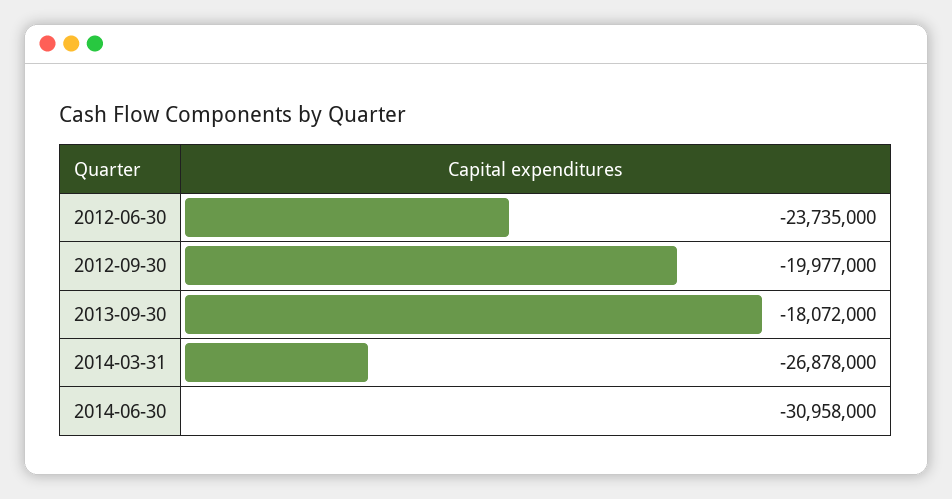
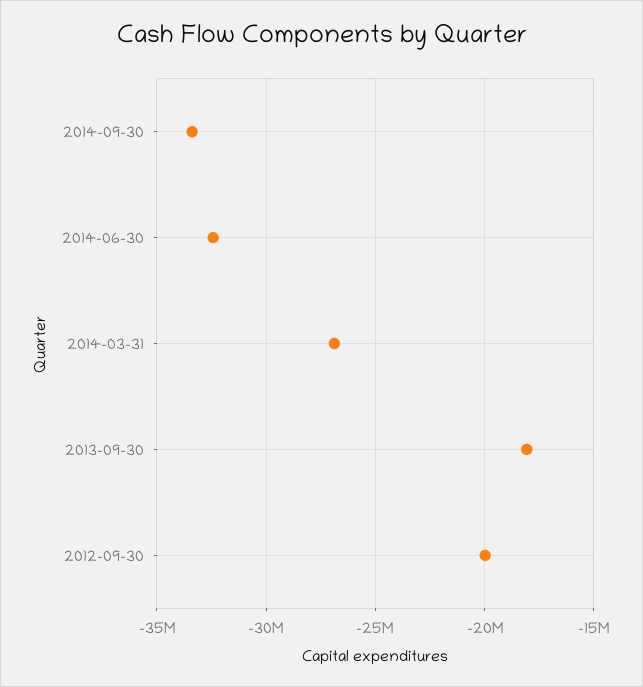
2012-06-30: -23735000 -> none
2014-06-30: -30958000 -> -32500000
2014-09-30: none -> -33500000

